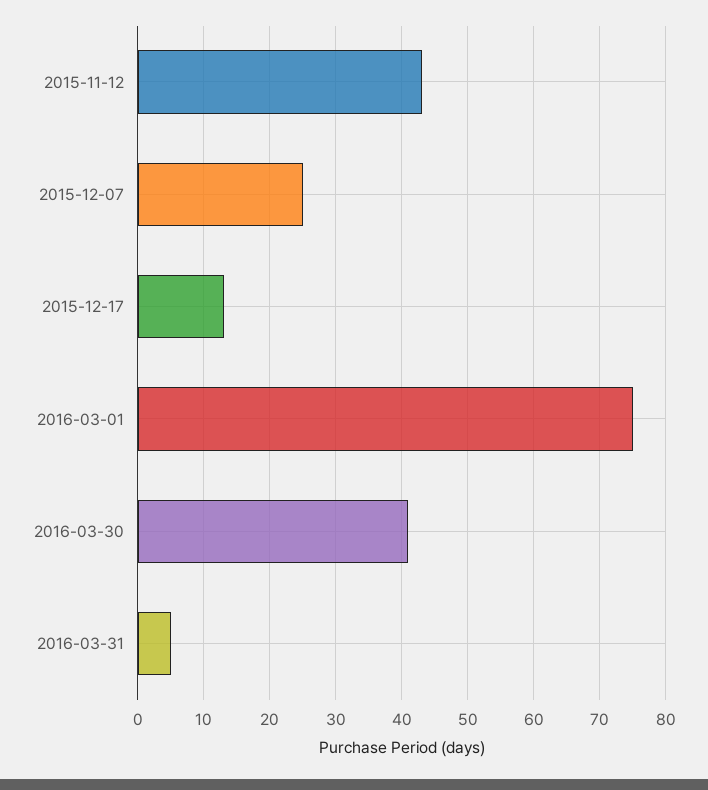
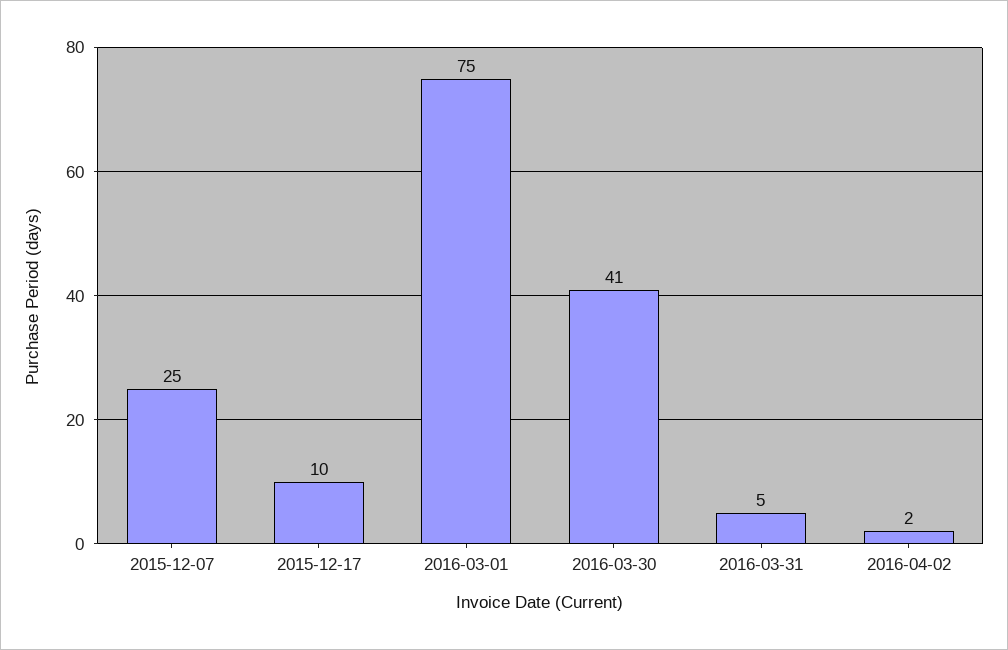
2015-11-12: 43 -> none
2015-12-17: 13 -> 10
2016-04-02: none -> 2

